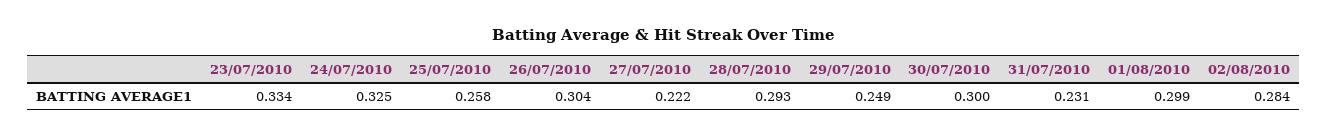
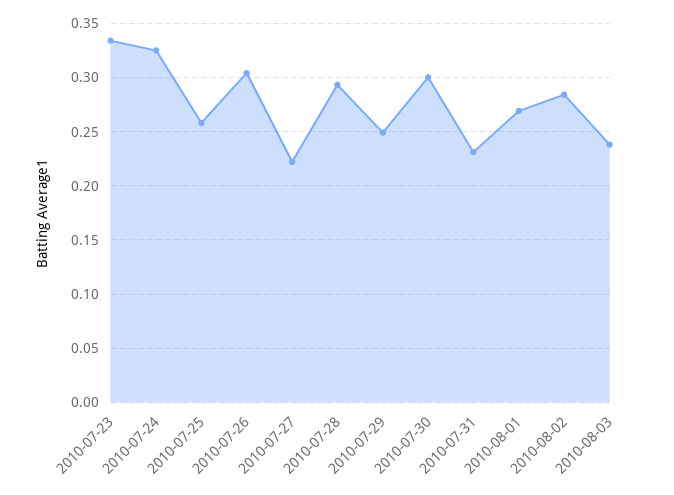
01/08/2010: 0.299 -> 0.27
2010-08-03: none -> 0.24

